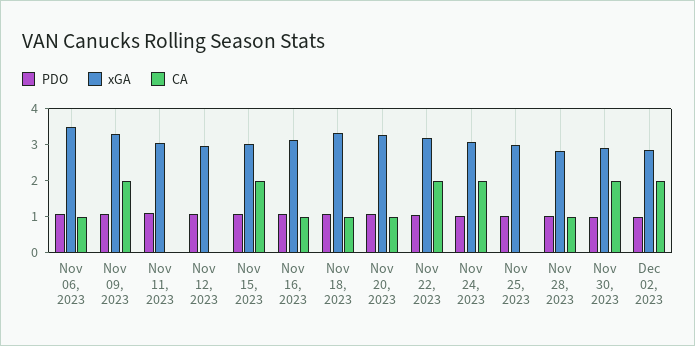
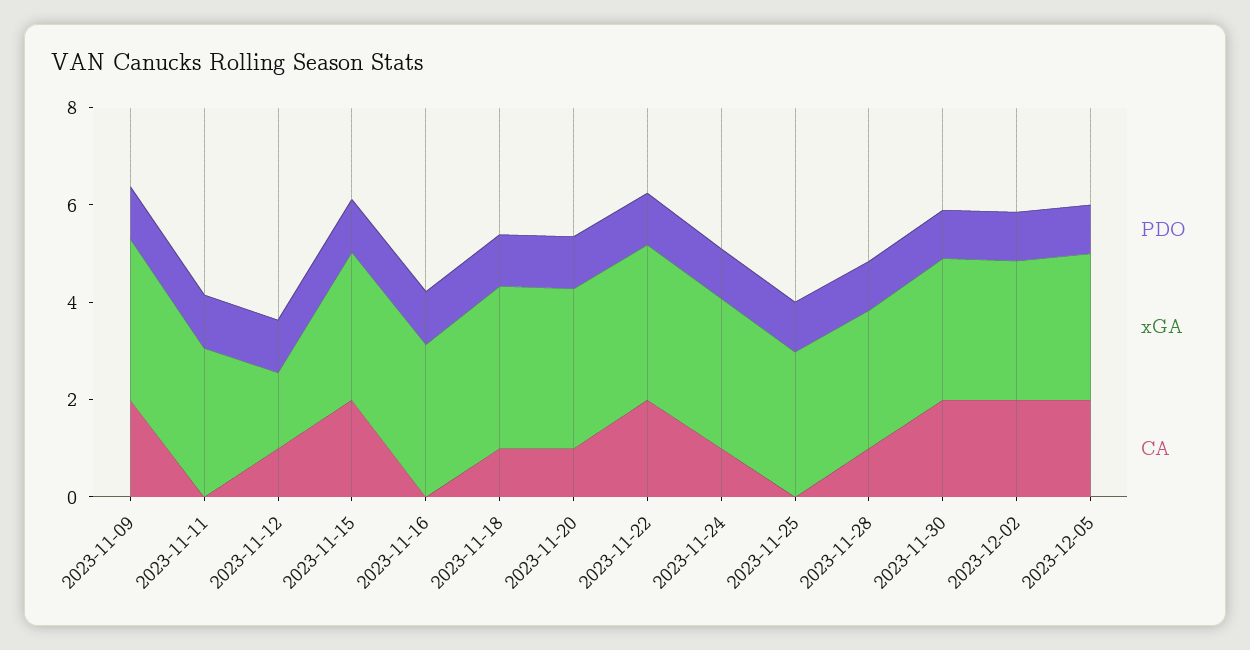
PDO, Nov 06, 2023: 1 -> none
xGA, Nov 06, 2023: 3.5 -> none
CA, Nov 06, 2023: 1 -> none
xGA, Nov 12, 2023: 3 -> 1.5
CA, Nov 12, 2023: 0 -> 1
CA, Nov 16, 2023: 1 -> 0
CA, Nov 24, 2023: 2 -> 1
PDO, 2023-12-05: none -> 1
xGA, 2023-12-05: none -> 3
CA, 2023-12-05: none -> 2

